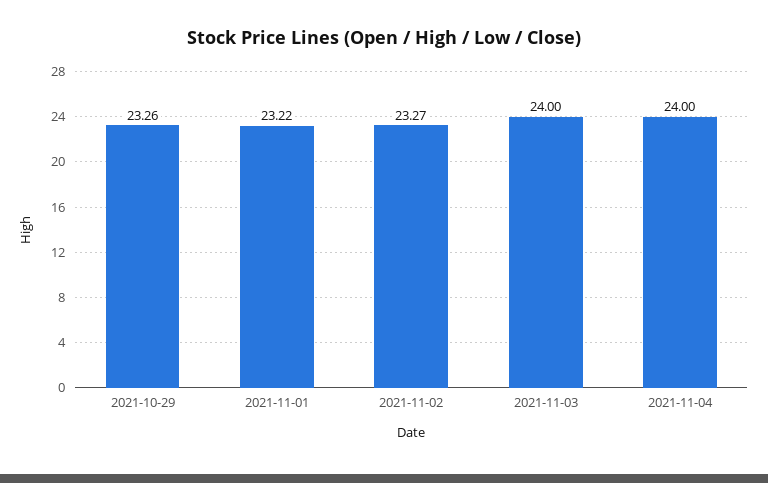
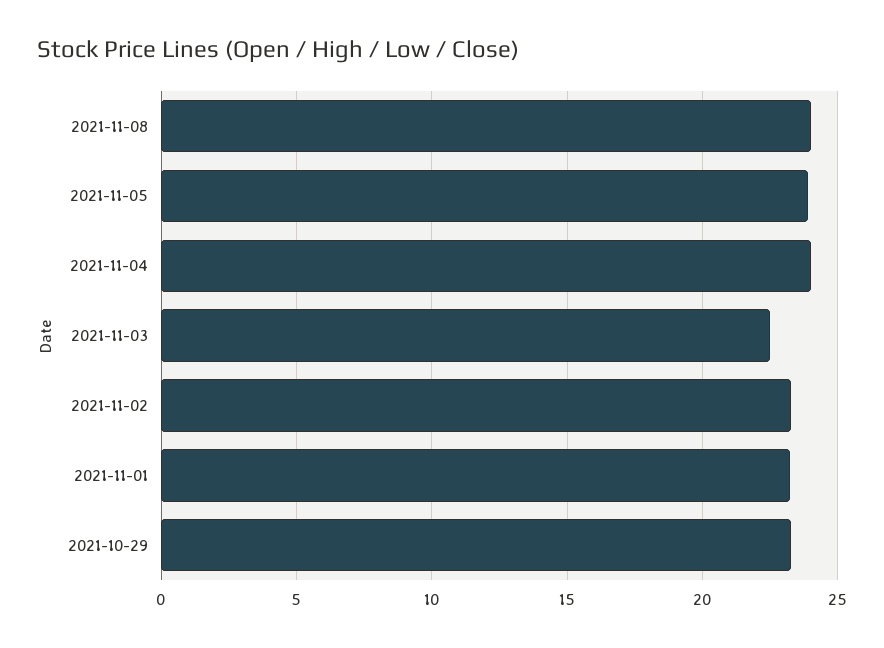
2021-11-03: 24 -> 22.5
2021-11-08: none -> 24
2021-11-05: none -> 24

